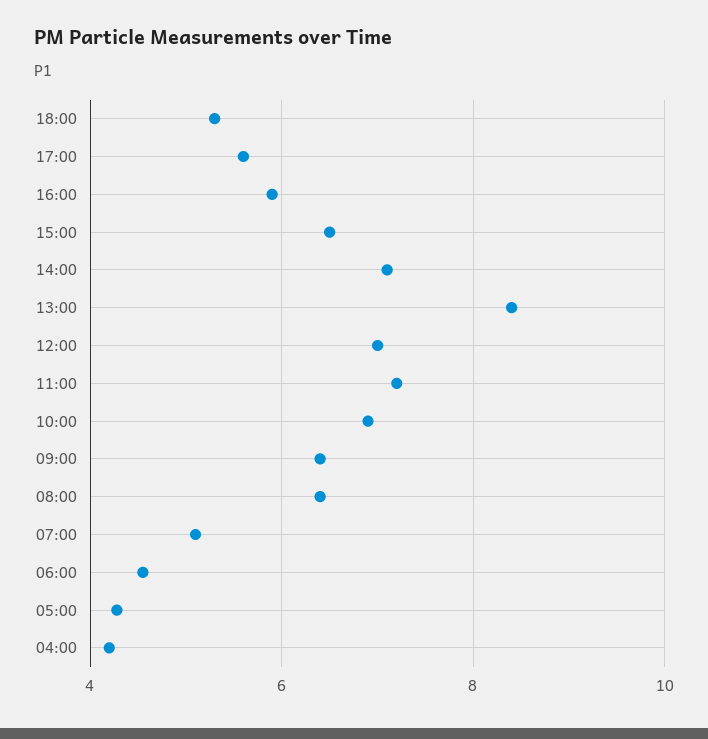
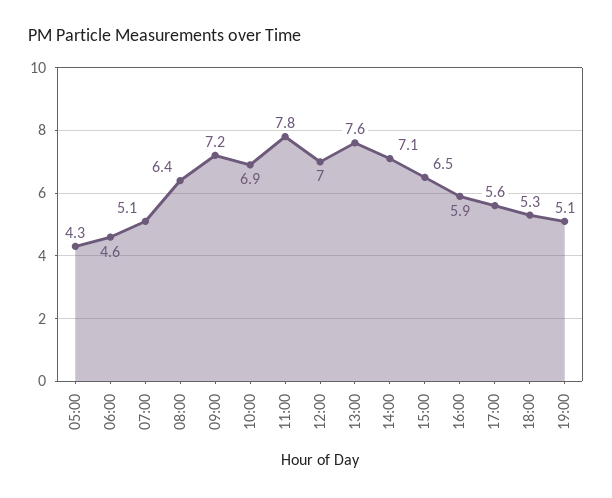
13:00: 8.4 -> 7.6
11:00: 7.2 -> 7.8
09:00: 6.4 -> 7.2
04:00: 4.2 -> none
19:00: none -> 5.1

